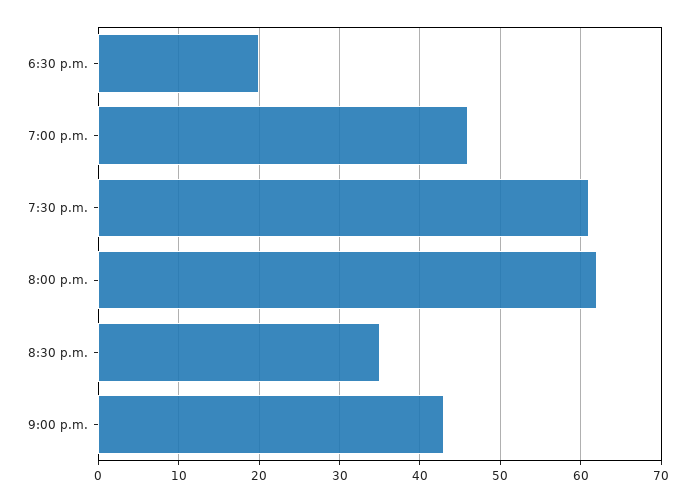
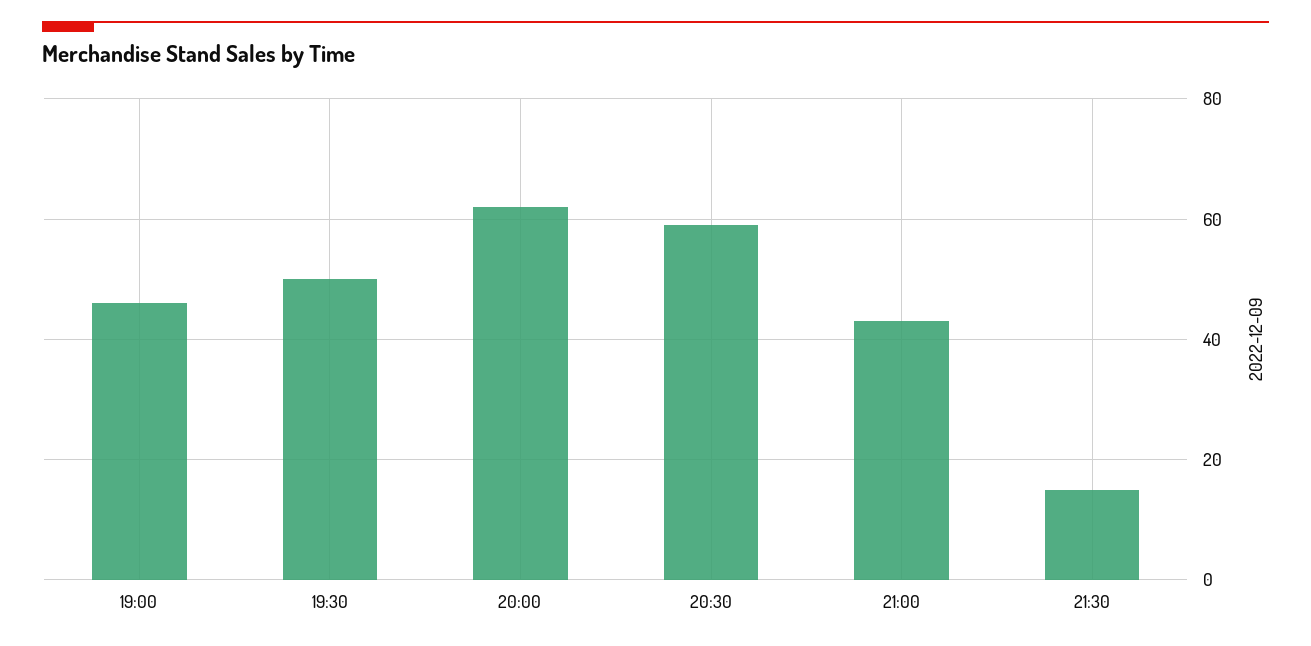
6:30 p.m.: 20 -> none
7:30 p.m.: 61 -> 50
8:30 p.m.: 35 -> 60
21:30: none -> 15

